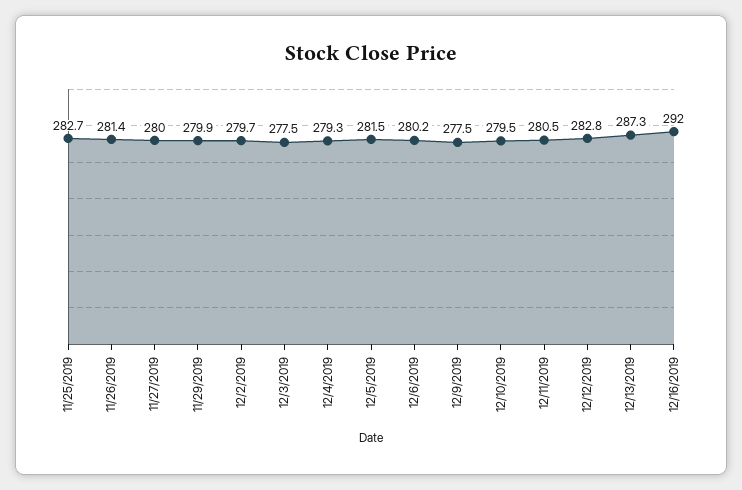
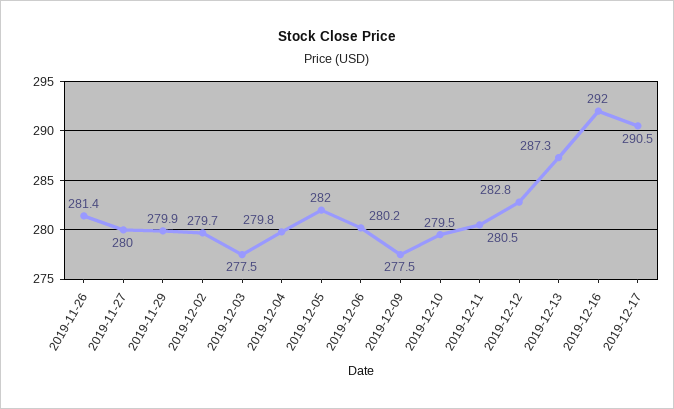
11/25/2019: 282.7 -> none
12/4/2019: 279.3 -> 279.8
12/5/2019: 281.5 -> 282
2019-12-17: none -> 290.5

